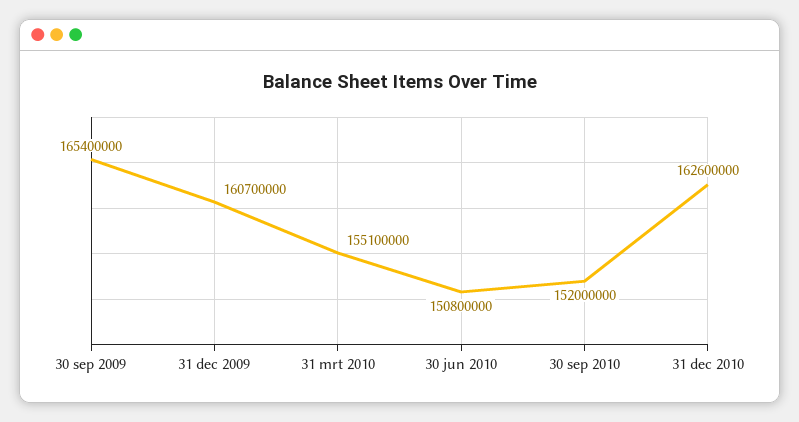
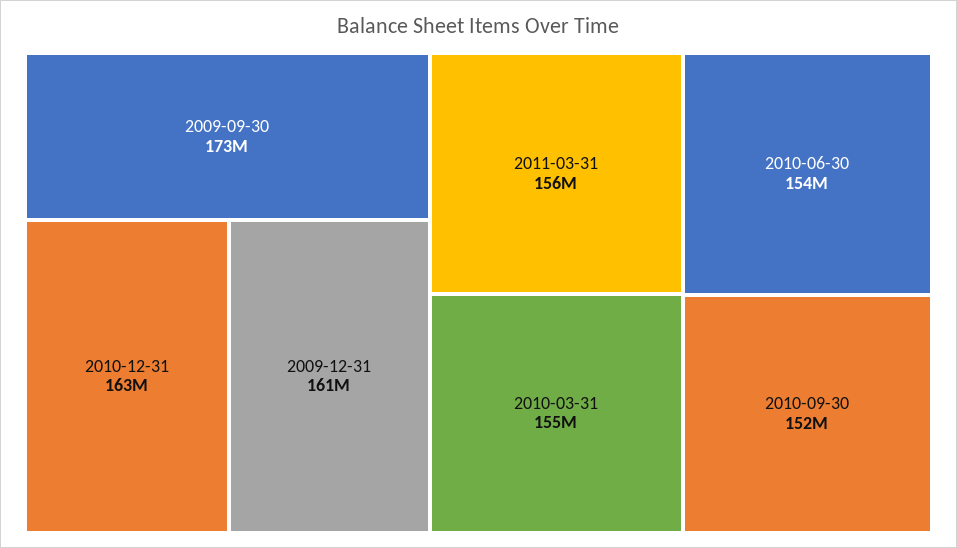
30 sep 2009: 165400000 -> 173000000
30 jun 2010: 150800000 -> 154000000
2011-03-31: none -> 156000000

